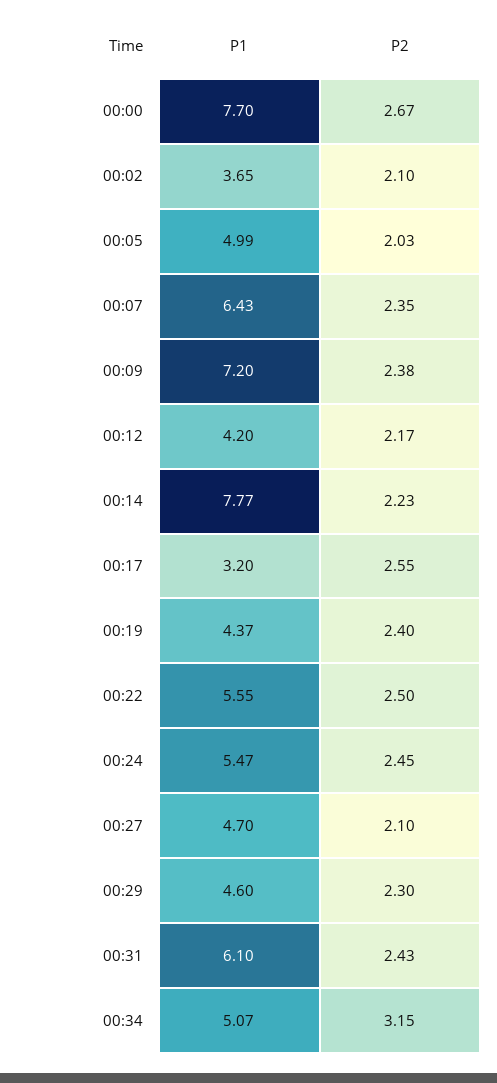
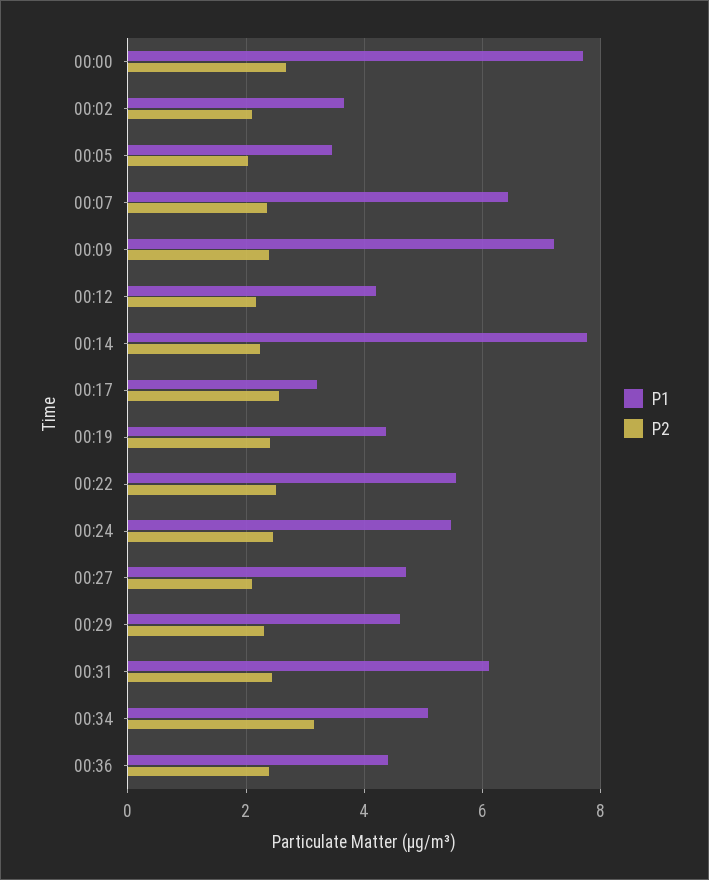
P1, 00:05: 4.99 -> 3.4
P1, 00:36: none -> 4.4
P2, 00:36: none -> 2.4

